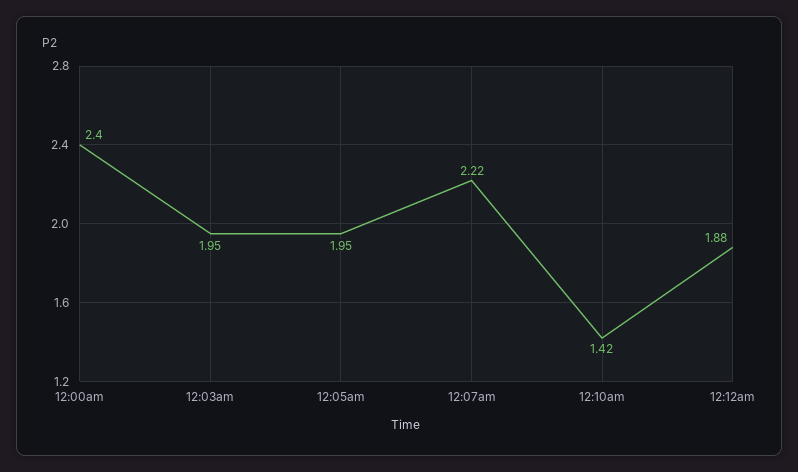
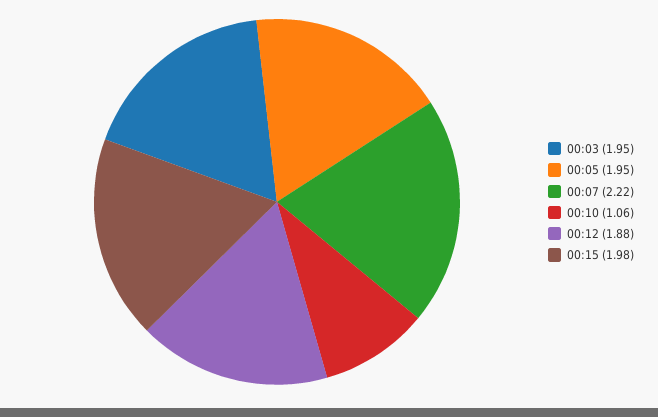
12:00am: 2.4 -> none
12:10am: 1.42 -> 1.06
00:15: none -> 1.98

